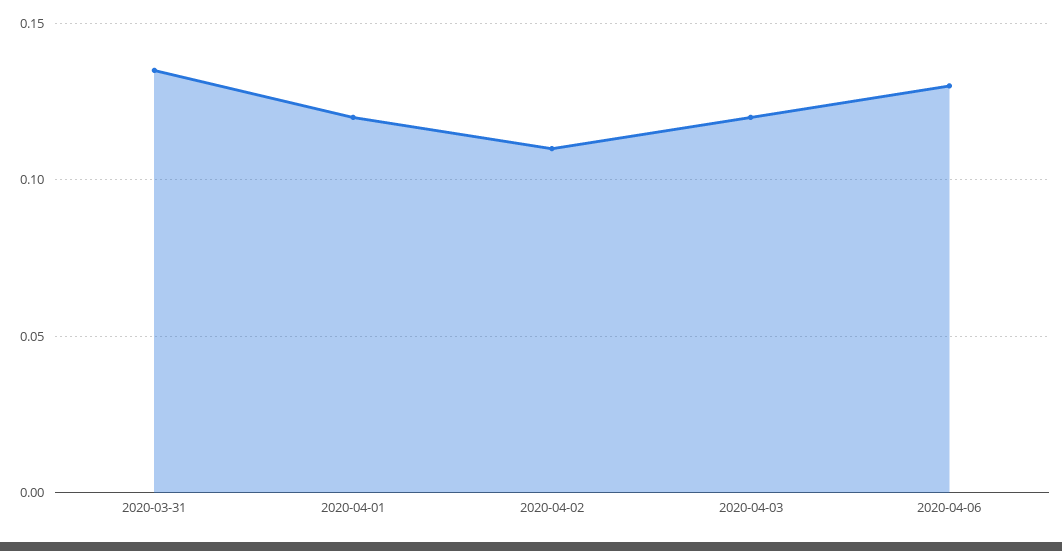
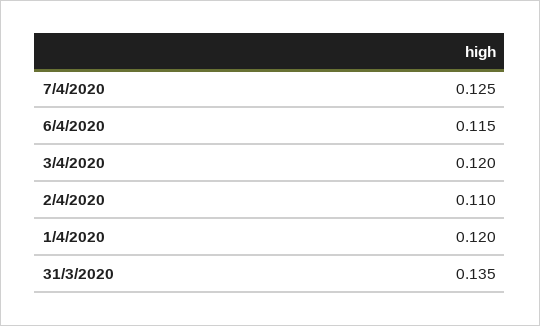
2020-04-06: 0.13 -> 0.115
7/4/2020: none -> 0.125

